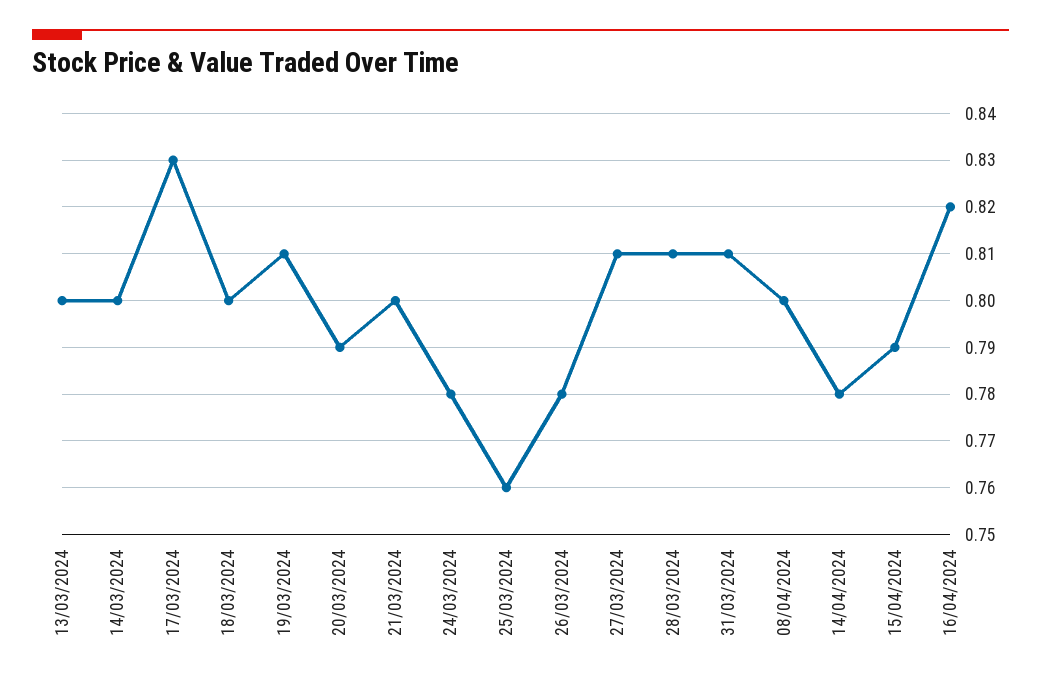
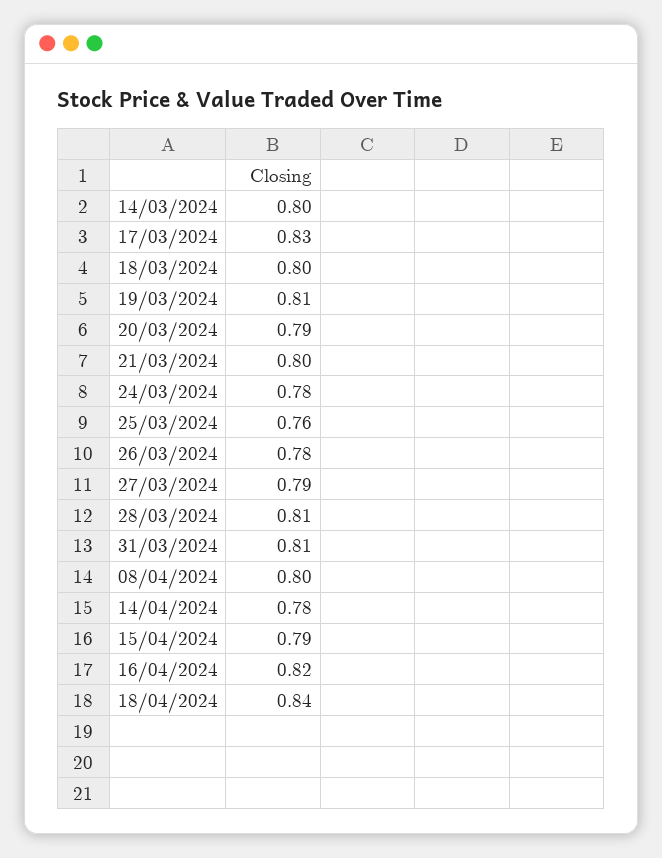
13/03/2024: 0.8 -> none
27/03/2024: 0.81 -> 0.79
18/04/2024: none -> 0.84

